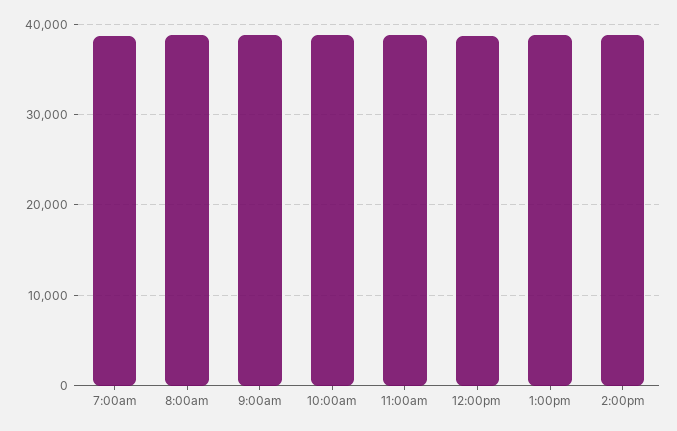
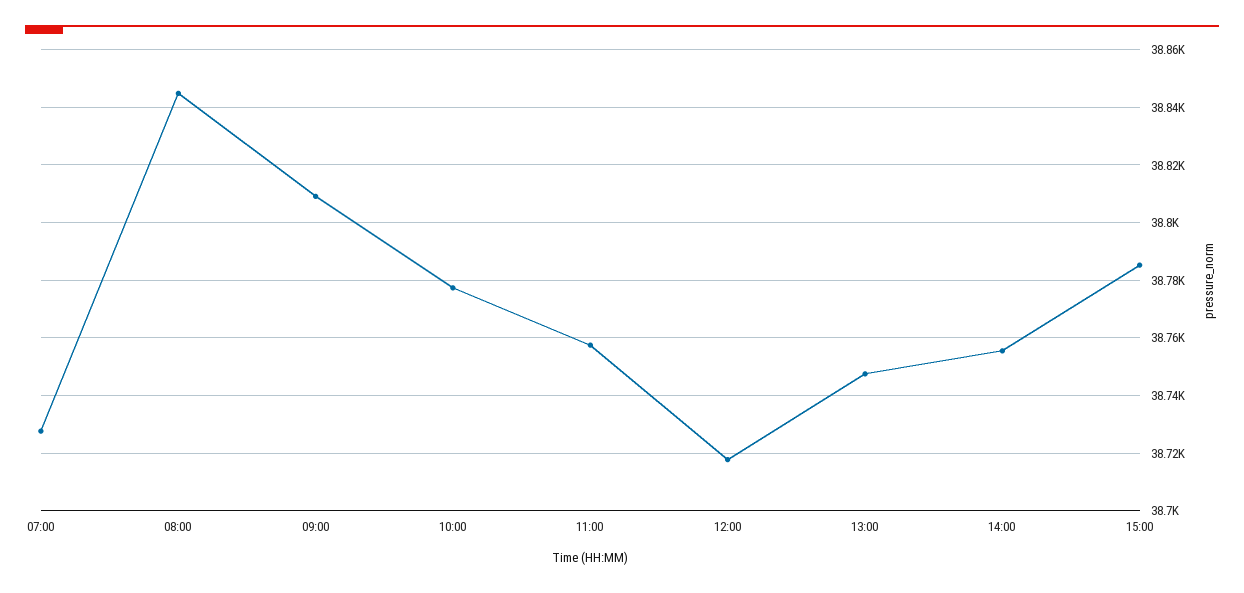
15:00: none -> 38785

